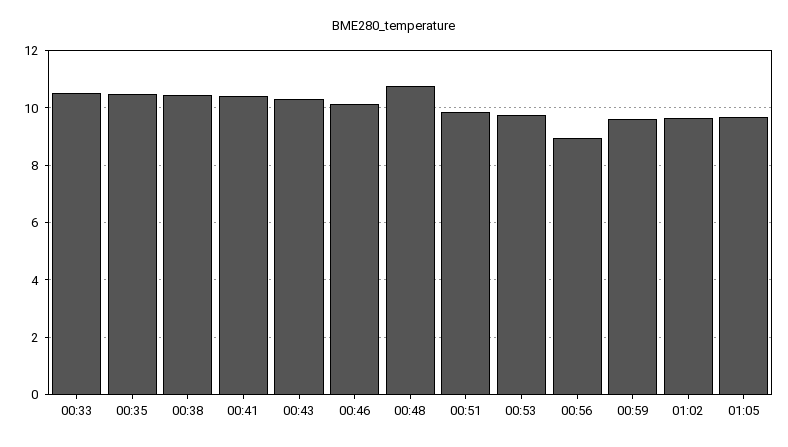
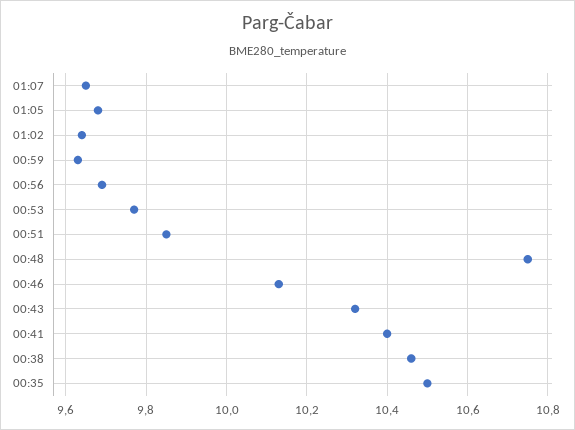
00:33: 10.5 -> none
00:56: 9 -> 9.7
01:07: none -> 9.65

